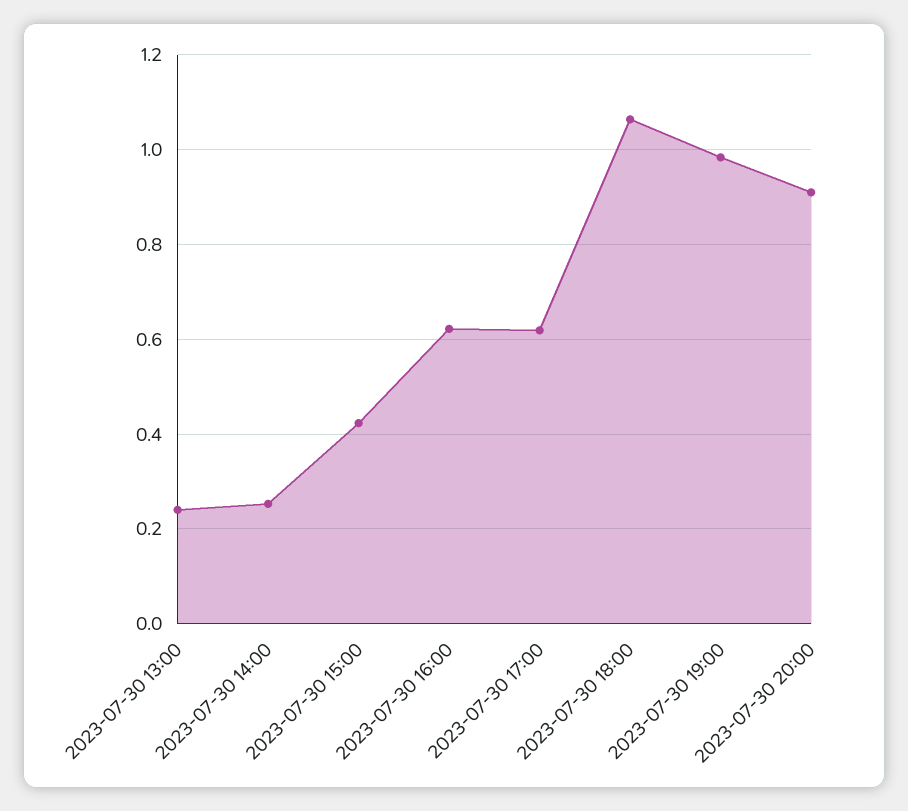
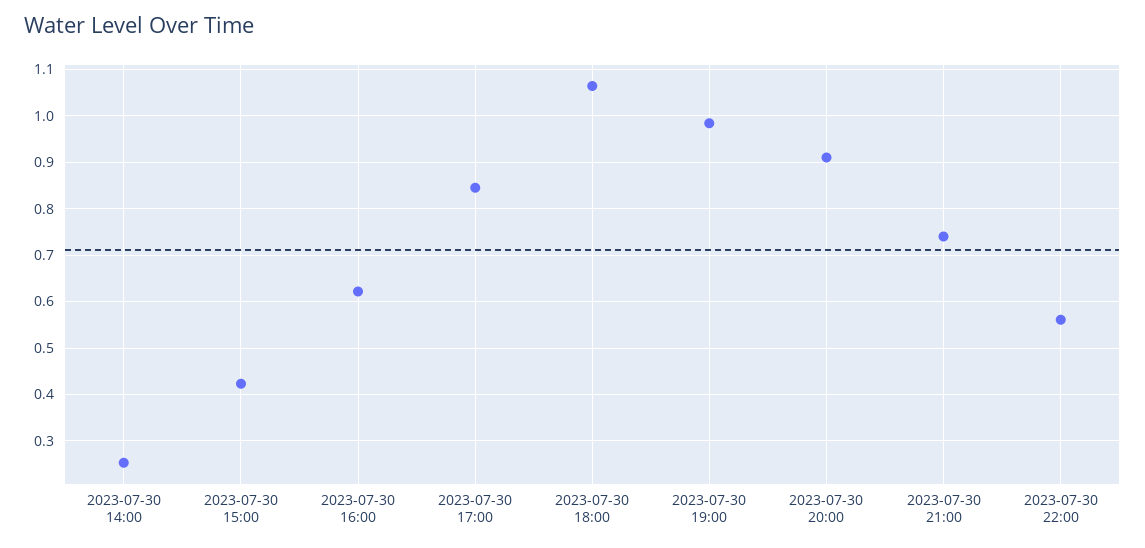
2023-07-30 13:00: 0.24 -> none
2023-07-30 17:00: 0.62 -> 0.84
2023-07-30 21:00: none -> 0.74
2023-07-30 22:00: none -> 0.56

